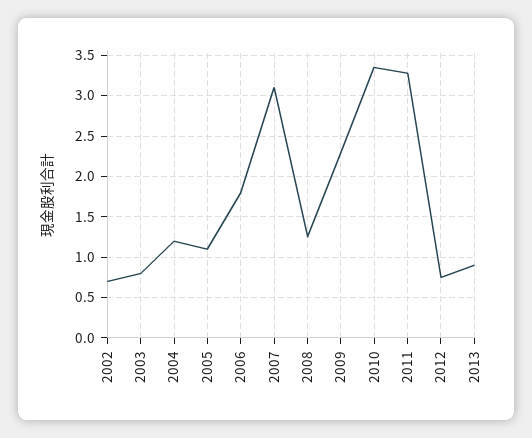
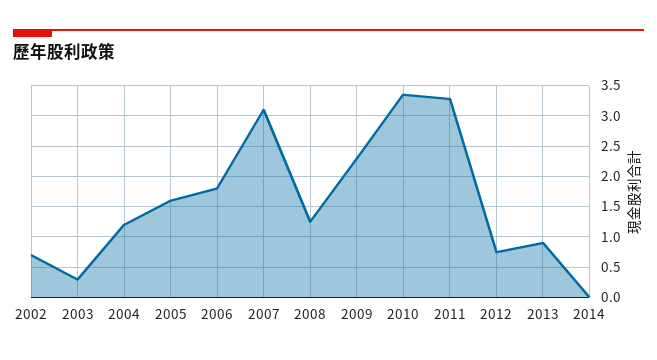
2003: 0.8 -> 0.3
2005: 1.1 -> 1.6
2014: none -> 0

